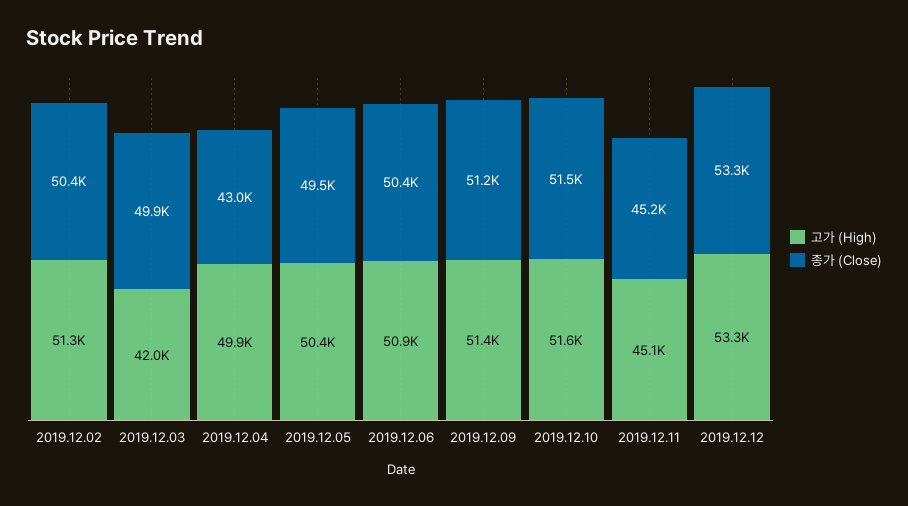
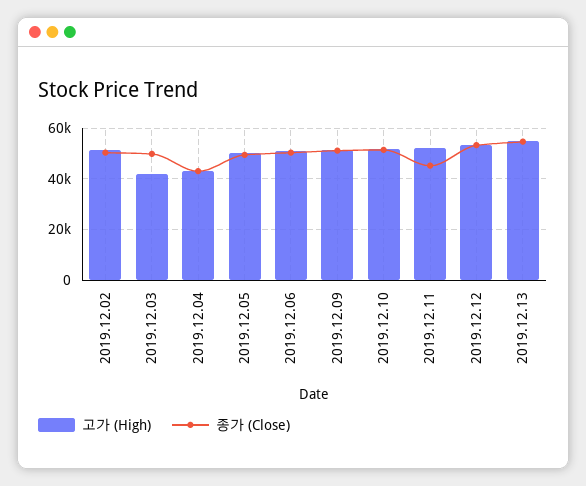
고가 (High), 2019.12.04: 49900 -> 42500
고가 (High), 2019.12.11: 45100 -> 52500
고가 (High), 2019.12.13: none -> 55000
종가 (Close), 2019.12.13: none -> 55000

